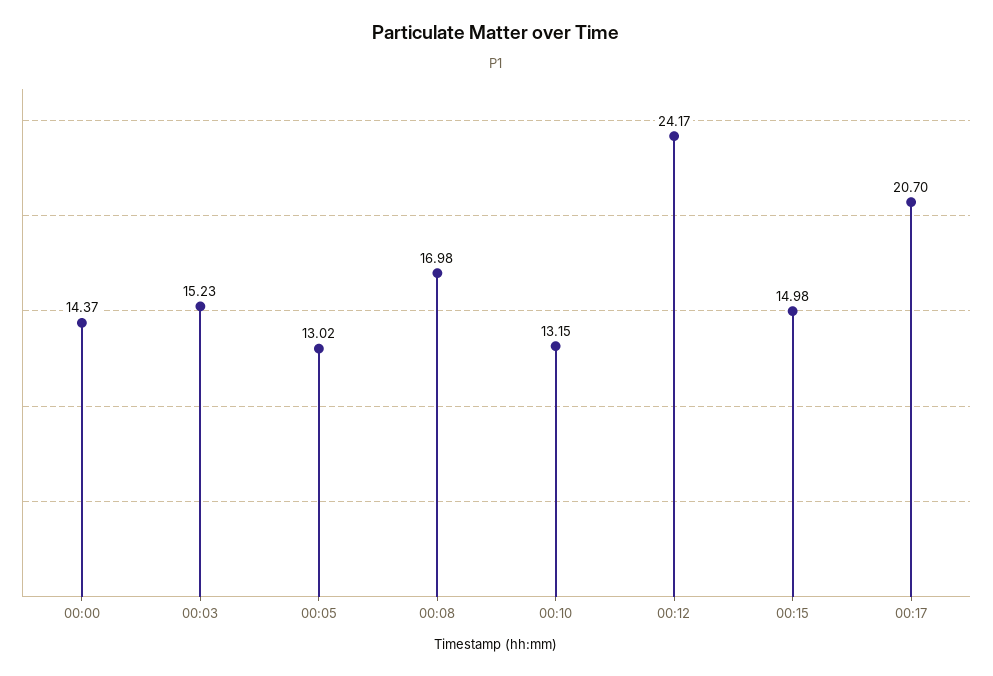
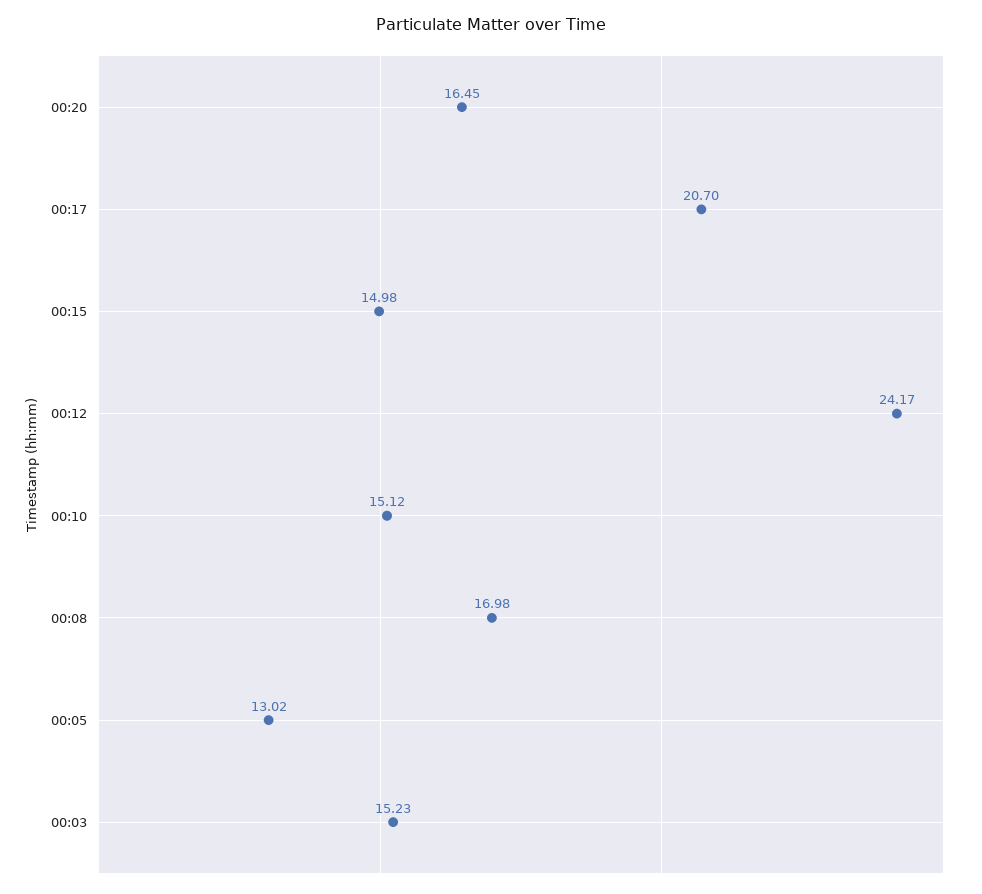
00:00: 14.37 -> none
00:10: 13.15 -> 15.12
00:20: none -> 16.45

